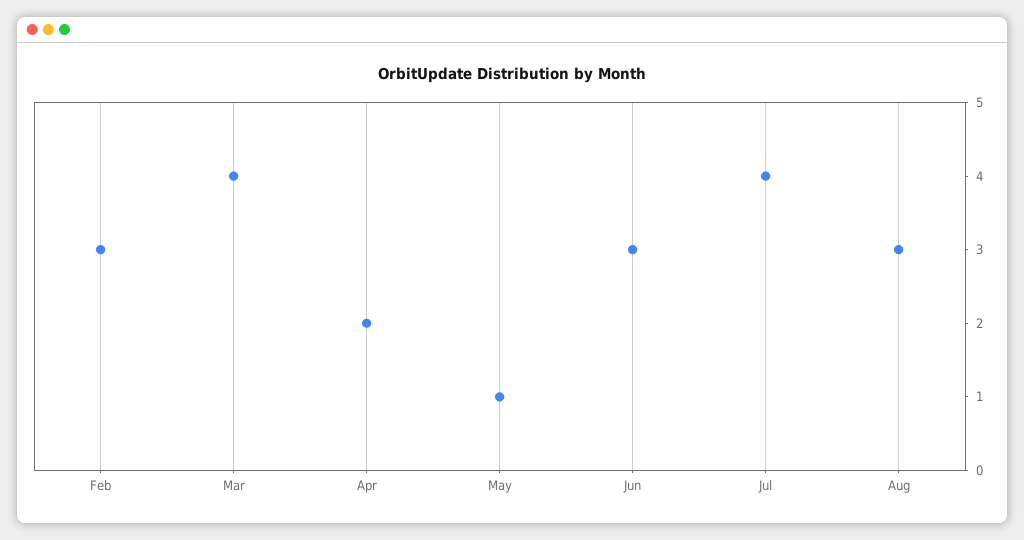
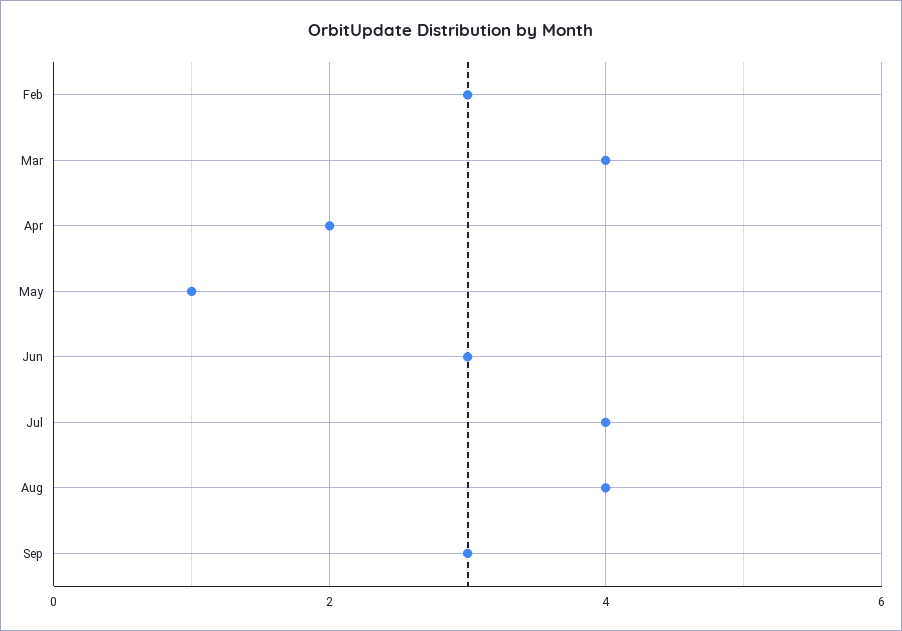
Aug: 3 -> 4
Sep: none -> 3

